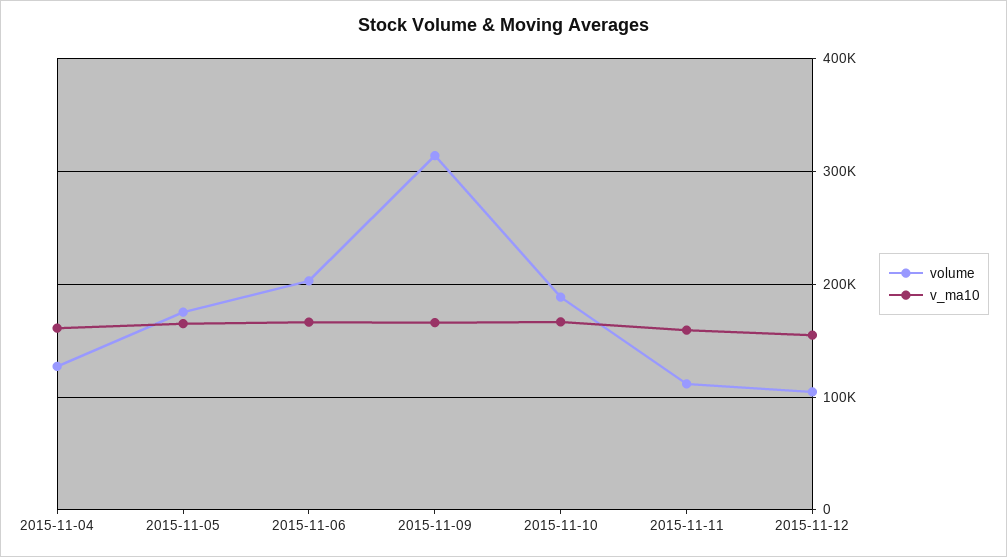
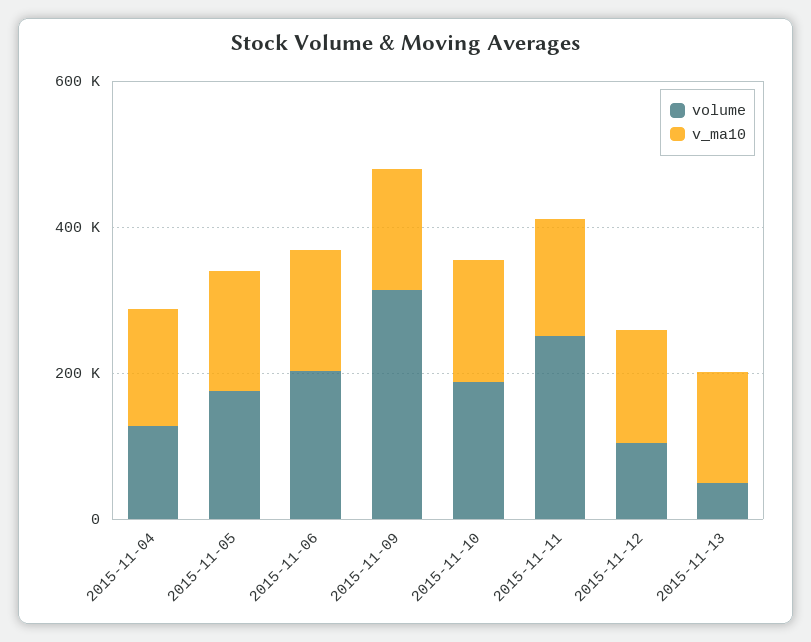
volume, 2015-11-11: 110000 -> 250000
volume, 2015-11-13: none -> 50000
v_ma10, 2015-11-13: none -> 150000

